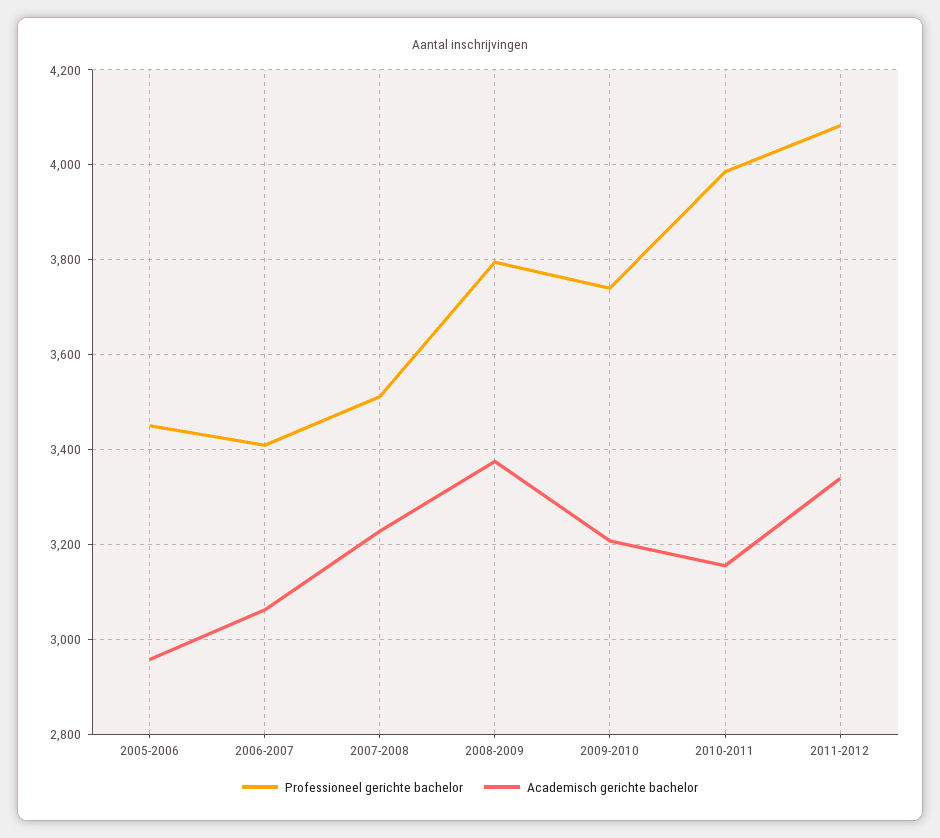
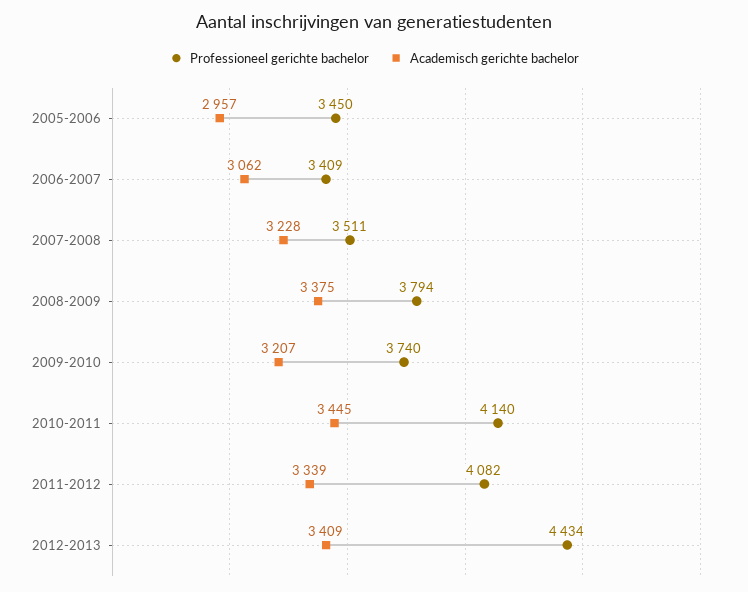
Professioneel gerichte bachelor, 2010-2011: 3980 -> 4140
Academisch gerichte bachelor, 2010-2011: 3160 -> 3445
Professioneel gerichte bachelor, 2012-2013: none -> 4434
Academisch gerichte bachelor, 2012-2013: none -> 3409

